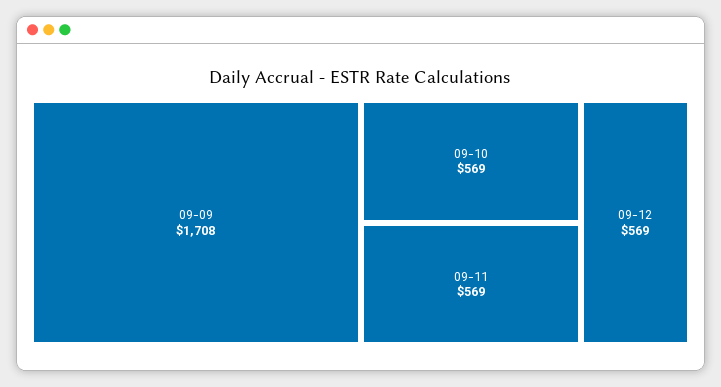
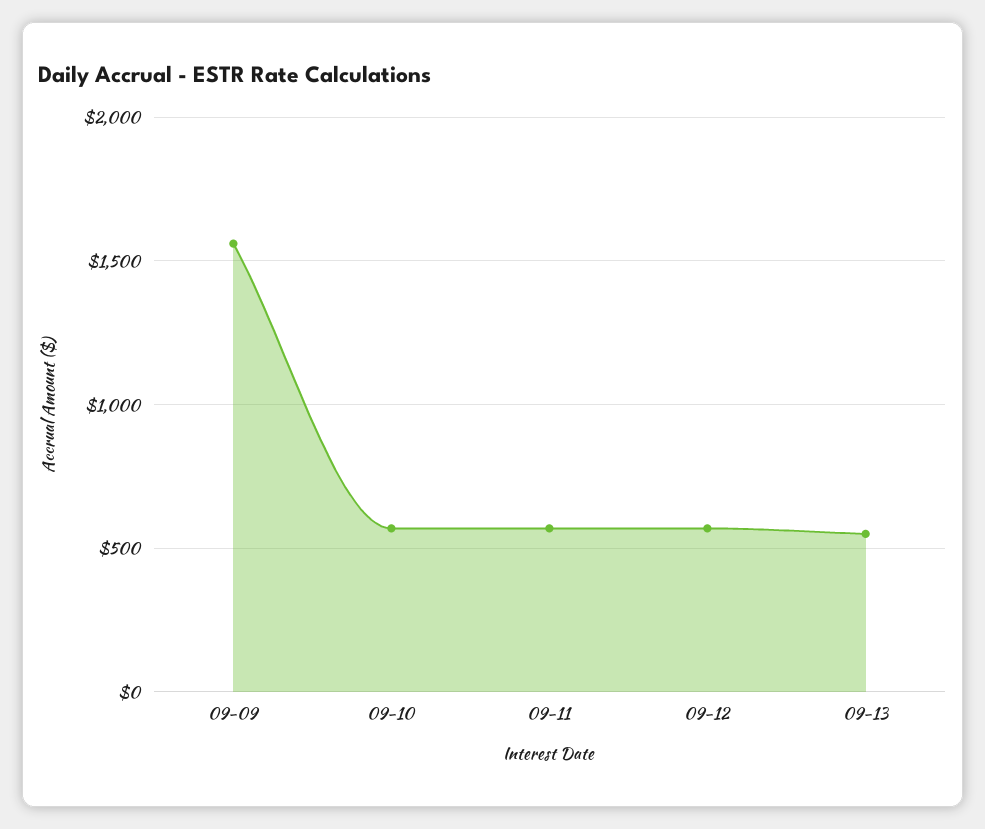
09-09: 1708 -> 1550
09-13: none -> 550

